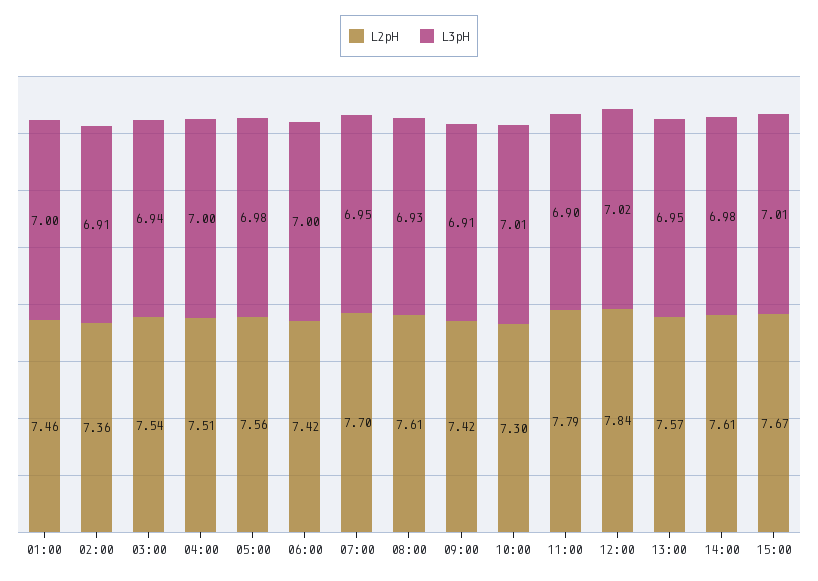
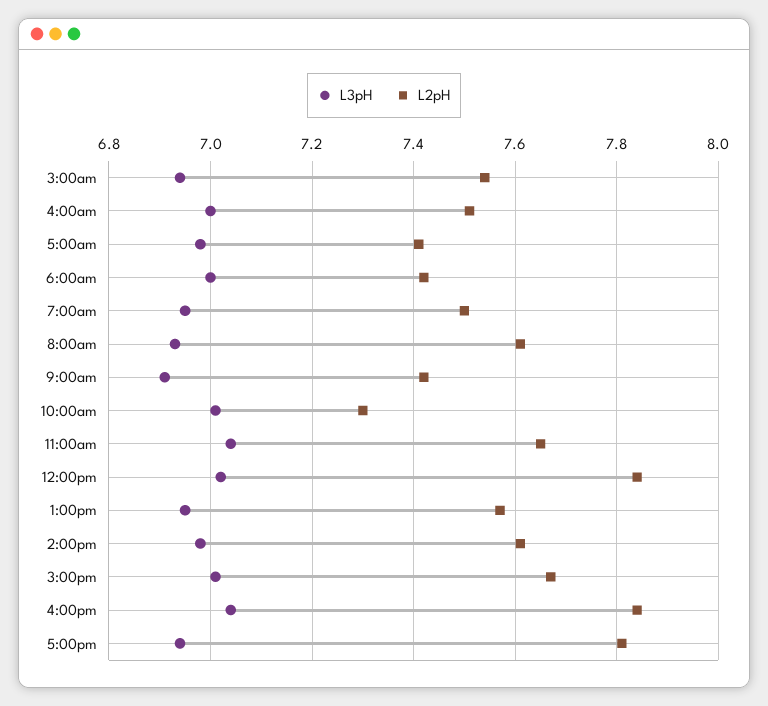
L2pH, 01:00: 7.46 -> none
L3pH, 01:00: 7 -> none
L2pH, 02:00: 7.36 -> none
L3pH, 02:00: 6.91 -> none
L2pH, 05:00: 7.56 -> 7.4
L2pH, 07:00: 7.7 -> 7.5
L2pH, 11:00: 7.79 -> 7.65
L3pH, 11:00: 6.9 -> 7.05
L3pH, 4:00pm: none -> 7.05
L2pH, 4:00pm: none -> 7.85
L3pH, 5:00pm: none -> 6.95
L2pH, 5:00pm: none -> 7.8

